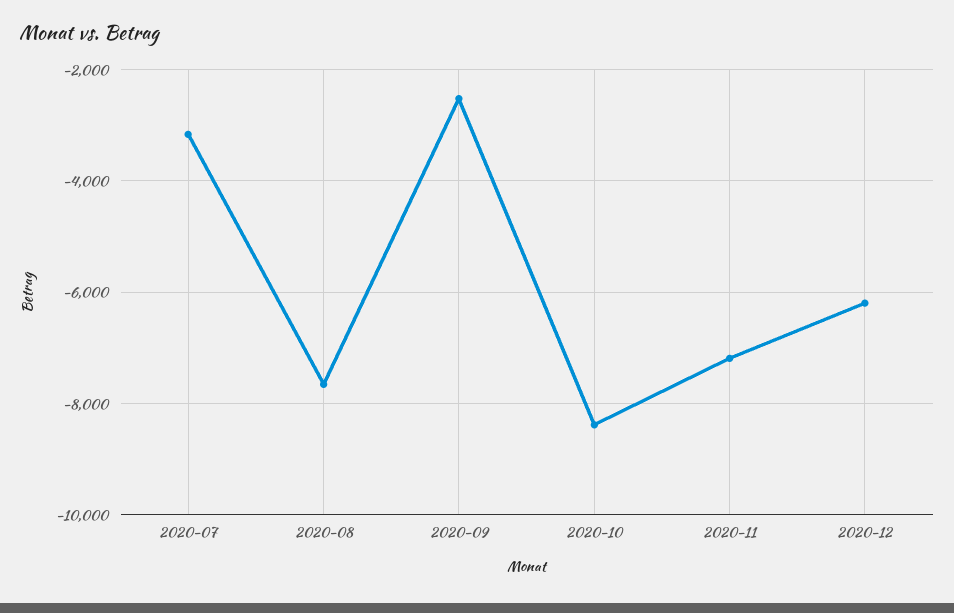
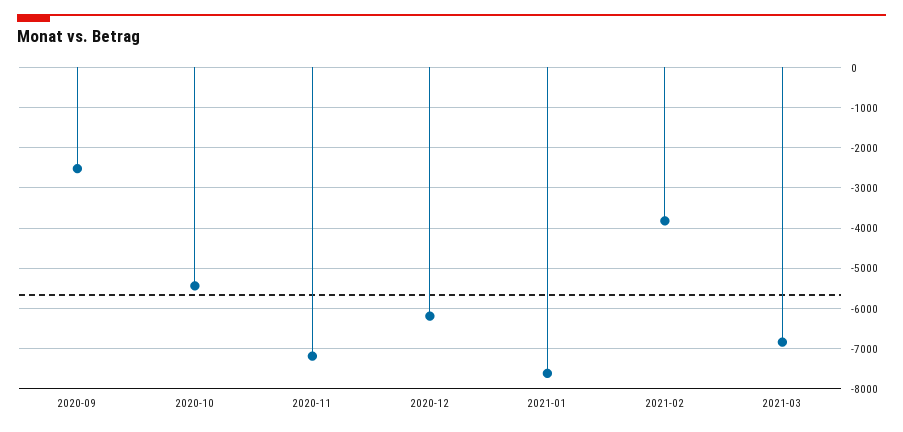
2020-07: -3200 -> none
2020-08: -7600 -> none
2020-10: -8400 -> -5400
2021-01: none -> -7600
2021-02: none -> -3800
2021-03: none -> -6800

